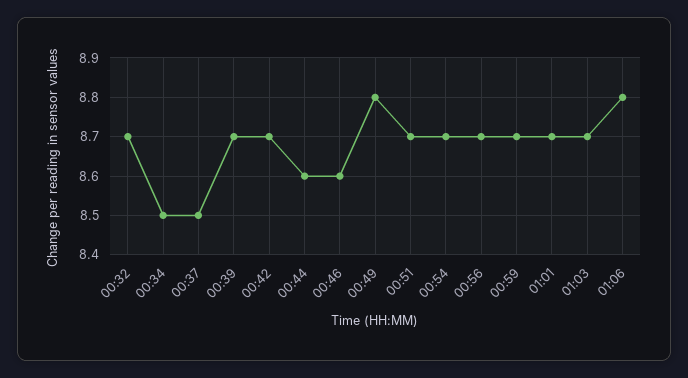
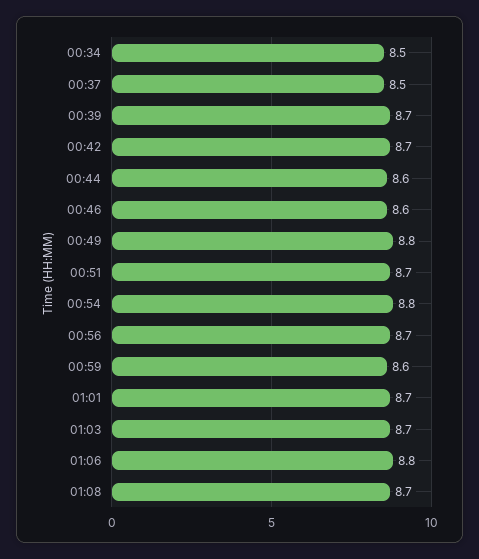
00:32: 8.7 -> none
00:54: 8.7 -> 8.8
00:59: 8.7 -> 8.6
01:08: none -> 8.7

